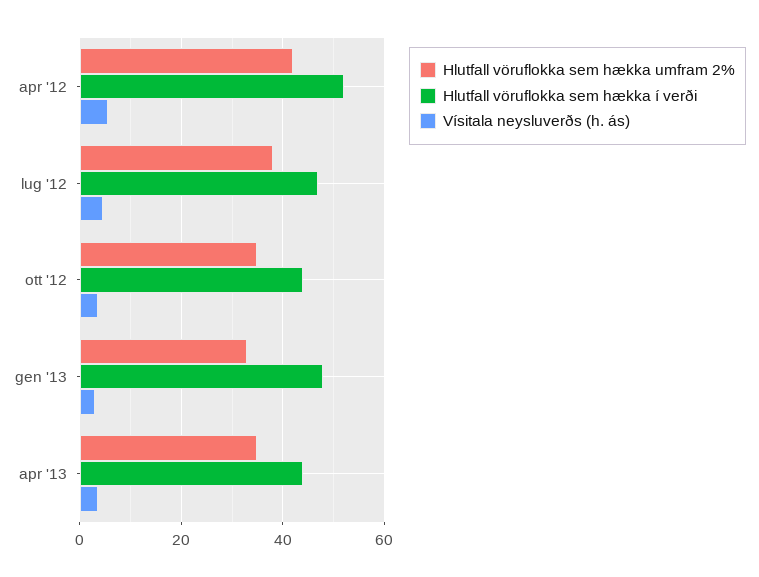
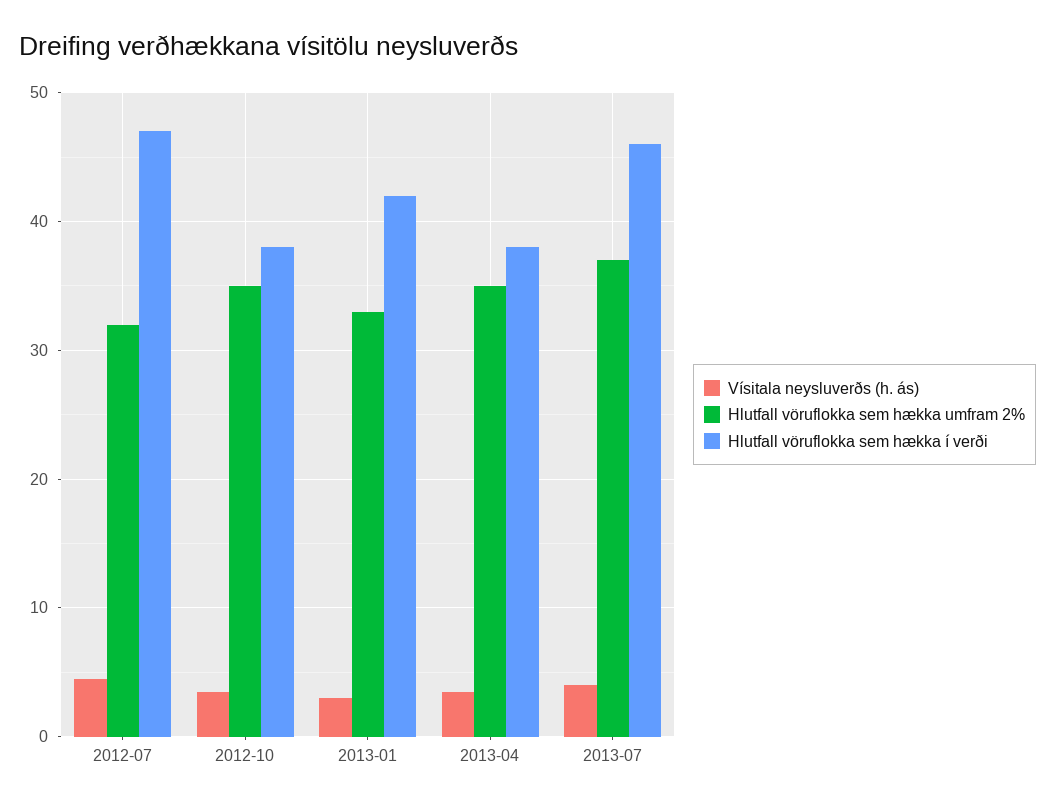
Hlutfall vöruflokka sem hækka umfram 2%, apr '12: 42 -> none
Hlutfall vöruflokka sem hækka í verði, apr '12: 52 -> none
Vísitala neysluverðs (h. ás), apr '12: 6 -> none
Hlutfall vöruflokka sem hækka umfram 2%, lug '12: 38 -> 32
Hlutfall vöruflokka sem hækka í verði, ott '12: 44 -> 38
Hlutfall vöruflokka sem hækka í verði, gen '13: 48 -> 42
Hlutfall vöruflokka sem hækka í verði, apr '13: 44 -> 38
Vísitala neysluverðs (h. ás), 2013-07: none -> 4
Hlutfall vöruflokka sem hækka umfram 2%, 2013-07: none -> 37
Hlutfall vöruflokka sem hækka í verði, 2013-07: none -> 46

